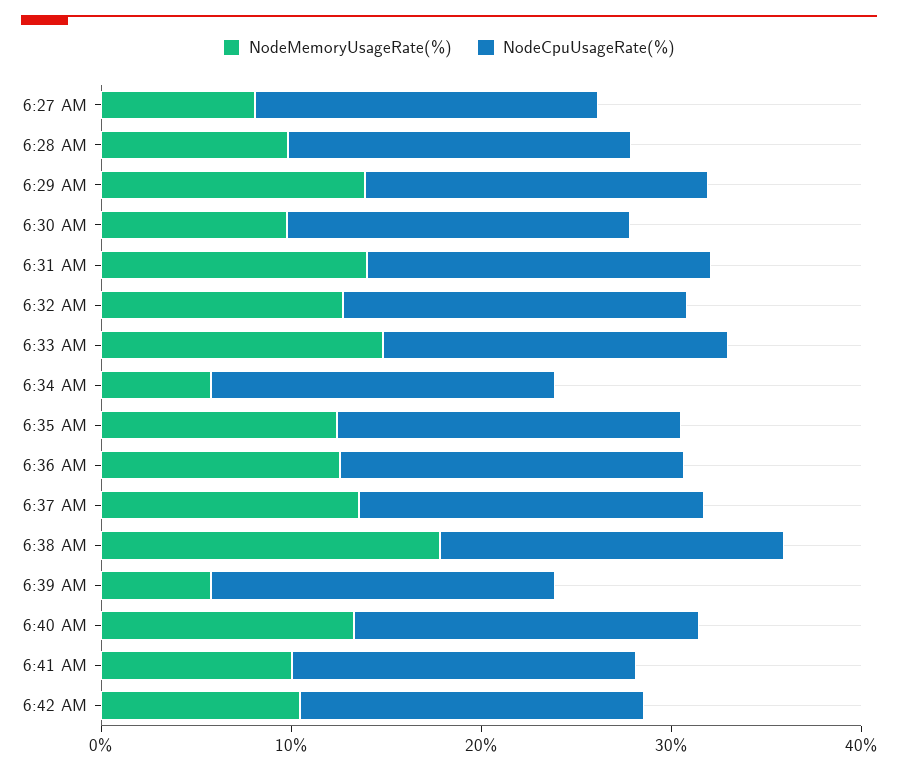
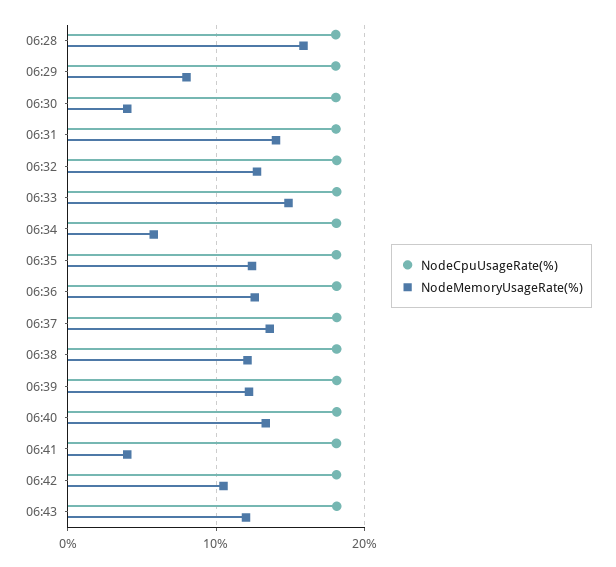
NodeMemoryUsageRate(%), 6:27 AM: 8 -> none
NodeCpuUsageRate(%), 6:27 AM: 18 -> none
NodeMemoryUsageRate(%), 6:28 AM: 10 -> 16
NodeMemoryUsageRate(%), 6:29 AM: 14 -> 8
NodeMemoryUsageRate(%), 6:30 AM: 10 -> 4
NodeMemoryUsageRate(%), 6:38 AM: 18 -> 12
NodeMemoryUsageRate(%), 6:39 AM: 6 -> 12
NodeMemoryUsageRate(%), 6:41 AM: 10 -> 4
NodeCpuUsageRate(%), 06:43: none -> 18
NodeMemoryUsageRate(%), 06:43: none -> 12

